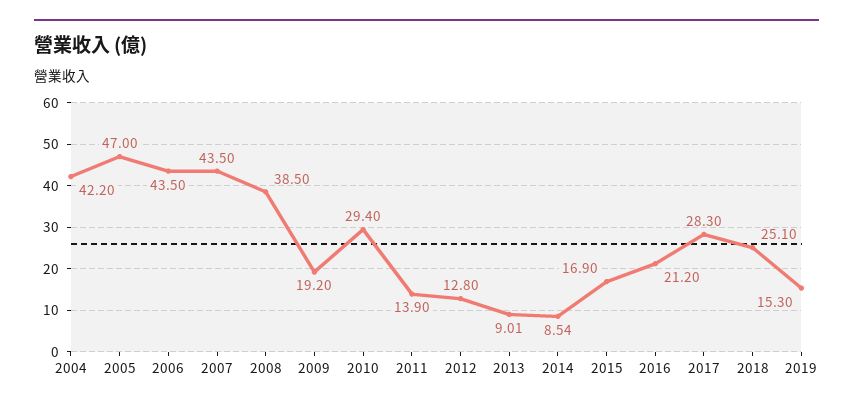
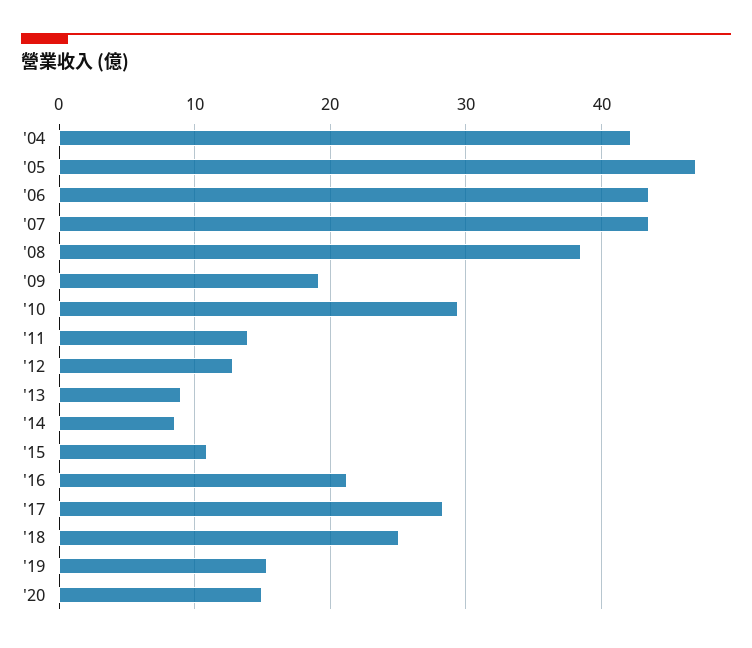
2015: 16.9 -> 11
'20: none -> 15

